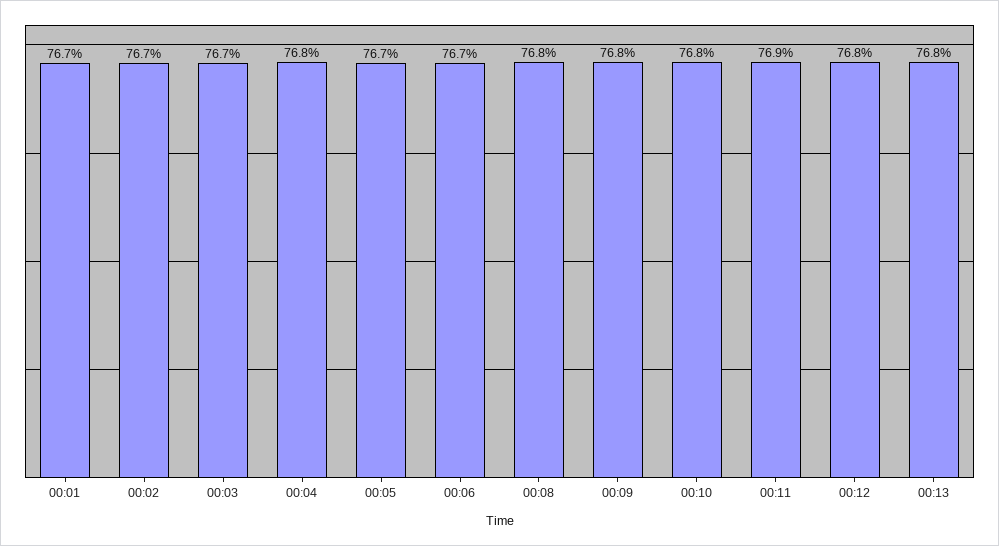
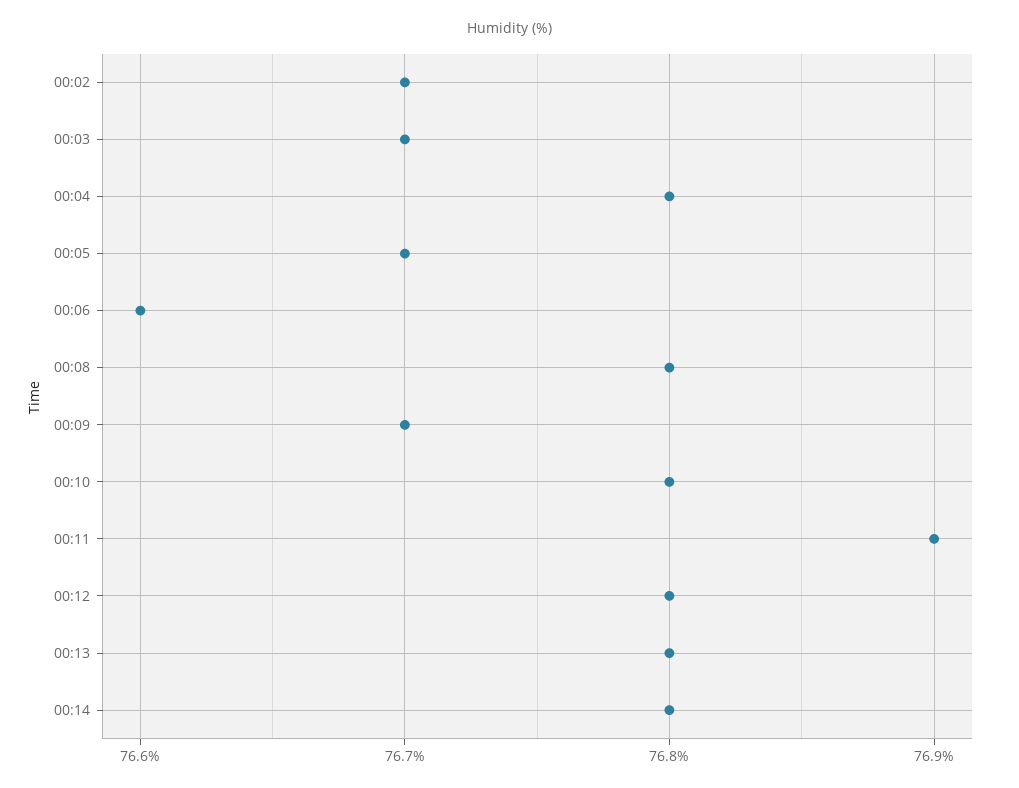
00:01: 76.7 -> none
00:06: 76.7 -> 76.6
00:09: 76.8 -> 76.7
00:14: none -> 76.8

